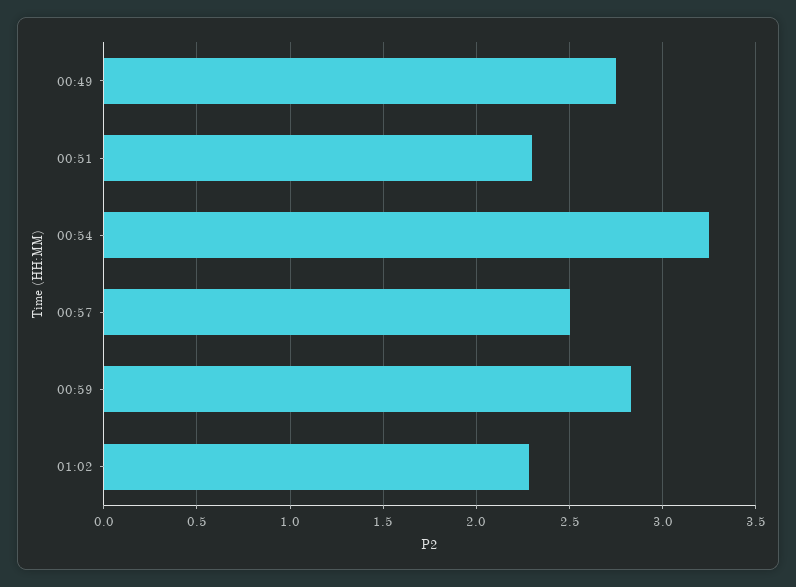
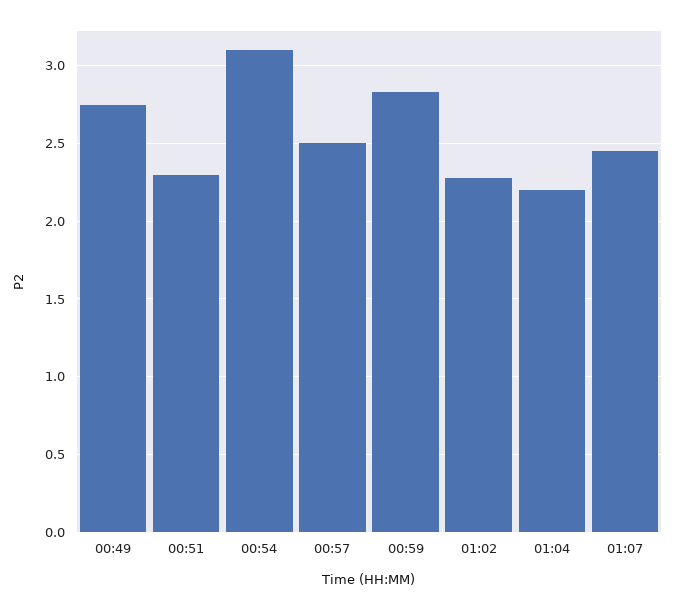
00:54: 3.25 -> 3.1
01:04: none -> 2.2
01:07: none -> 2.45

